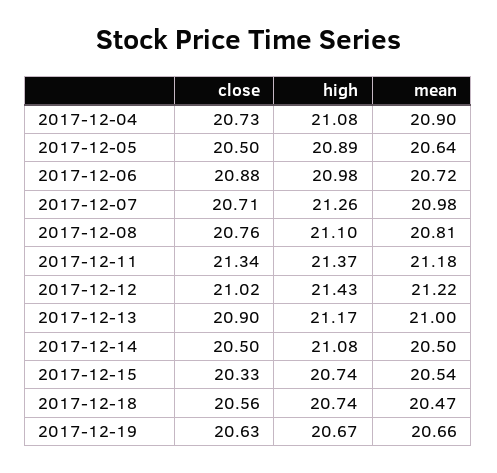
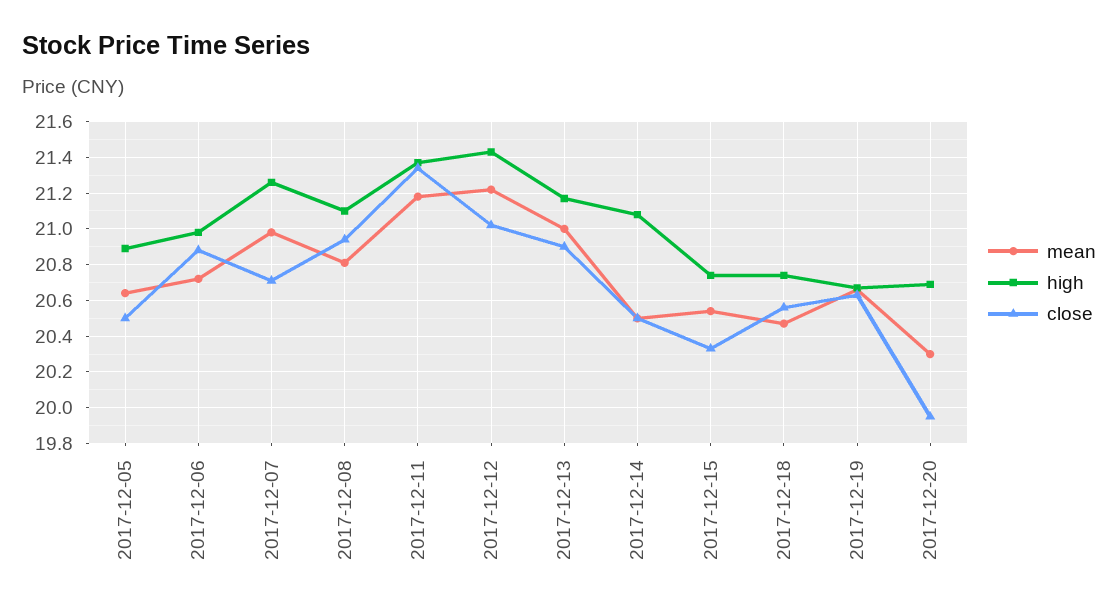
close, 2017-12-04: 20.73 -> none
high, 2017-12-04: 21.08 -> none
mean, 2017-12-04: 20.9 -> none
close, 2017-12-08: 20.76 -> 20.95
mean, 2017-12-20: none -> 20.3
high, 2017-12-20: none -> 20.7
close, 2017-12-20: none -> 19.95

